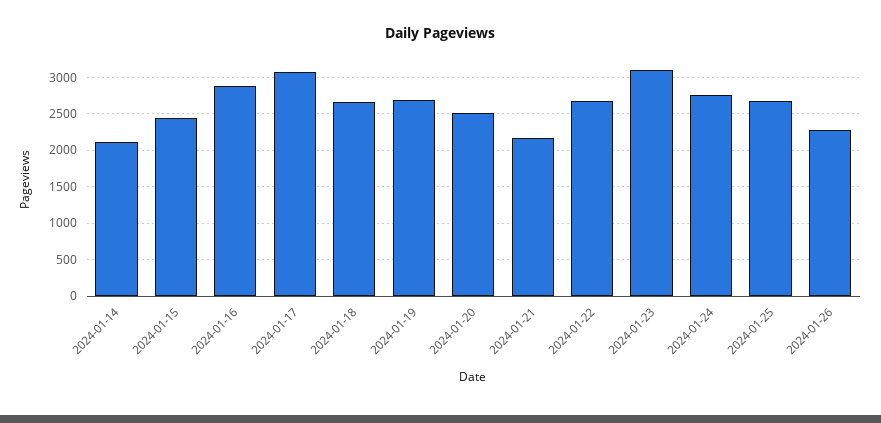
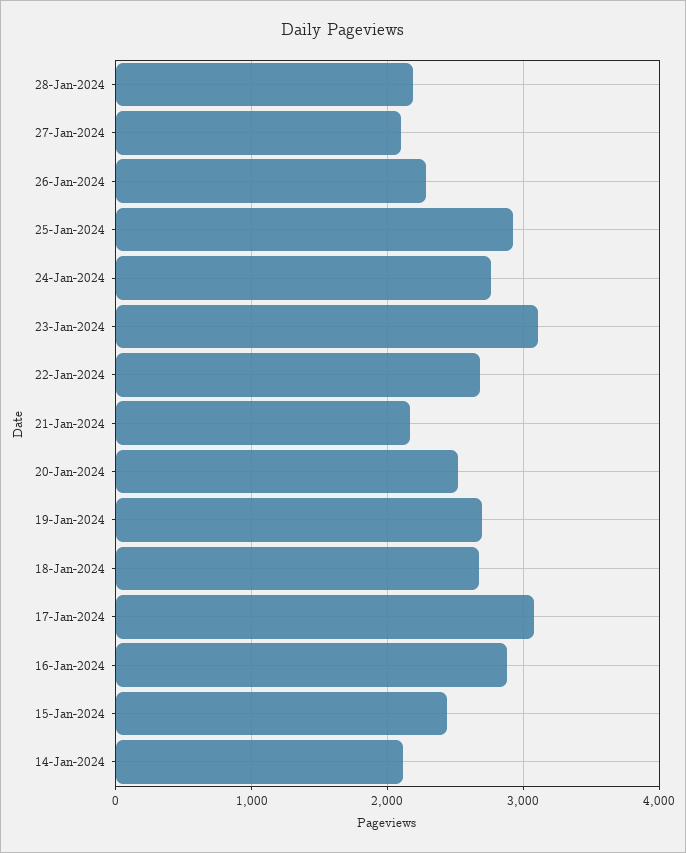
2024-01-25: 2700 -> 2900
28-Jan-2024: none -> 2200
27-Jan-2024: none -> 2100

